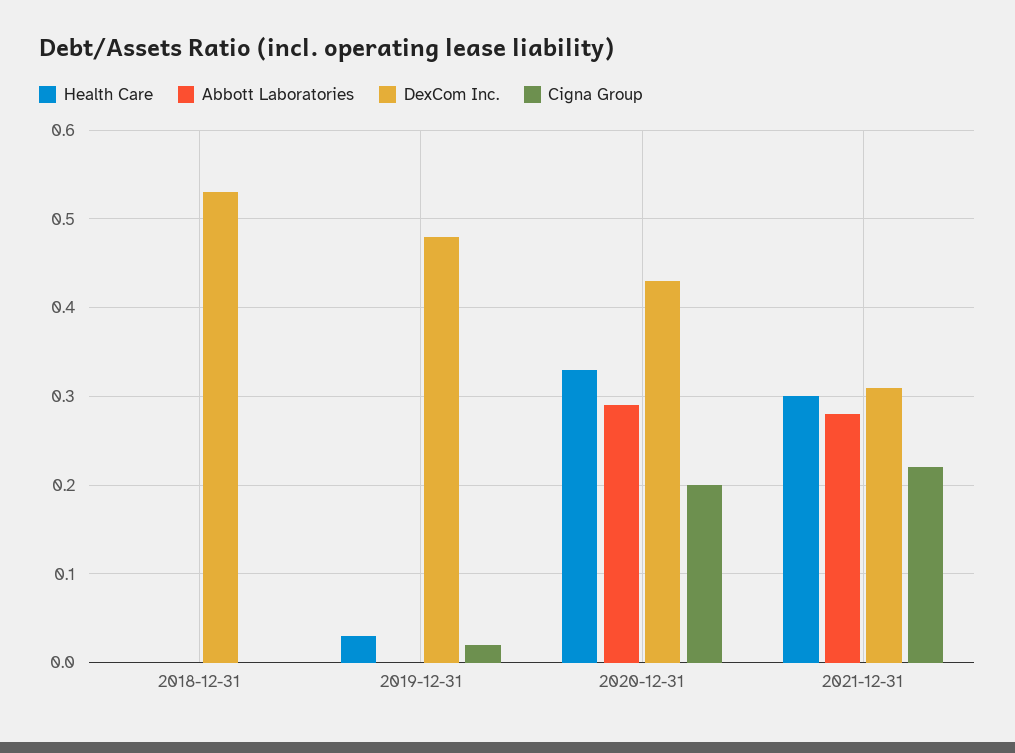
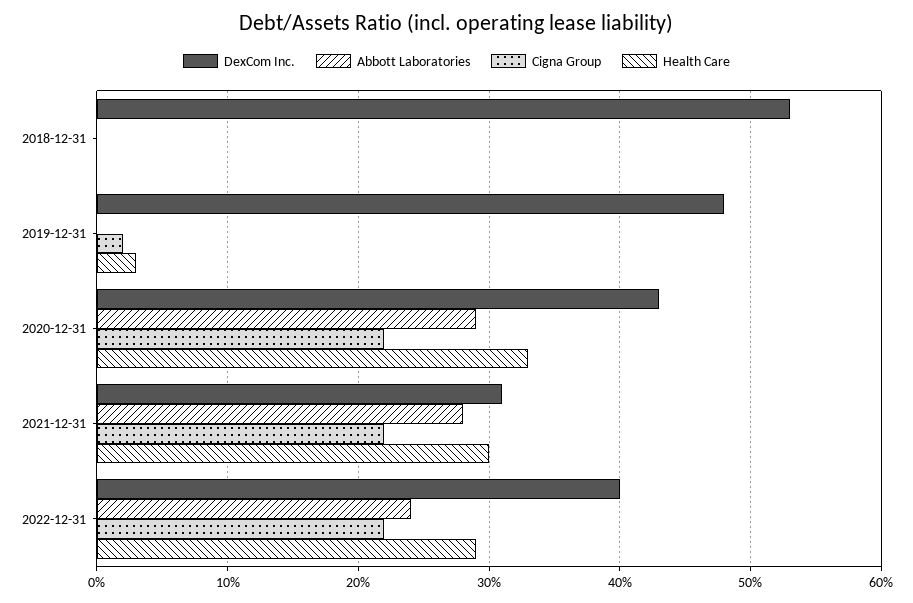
Cigna Group, 2020-12-31: 0.2 -> 0.22
DexCom Inc., 2022-12-31: none -> 0.4
Abbott Laboratories, 2022-12-31: none -> 0.24
Cigna Group, 2022-12-31: none -> 0.22
Health Care, 2022-12-31: none -> 0.29

